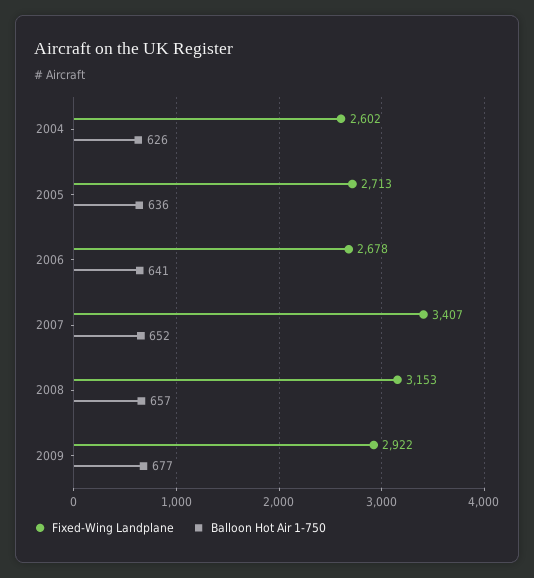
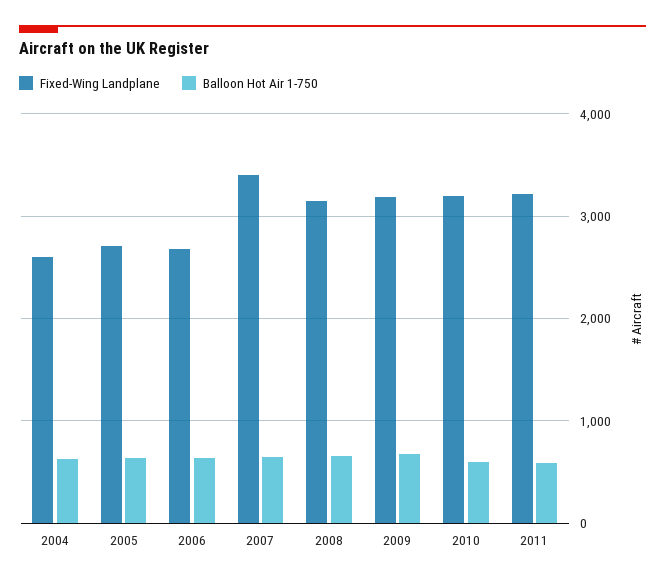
Fixed-Wing Landplane, 2009: 2922 -> 3200
Fixed-Wing Landplane, 2010: none -> 3200
Balloon Hot Air 1-750, 2010: none -> 600
Fixed-Wing Landplane, 2011: none -> 3200
Balloon Hot Air 1-750, 2011: none -> 600

